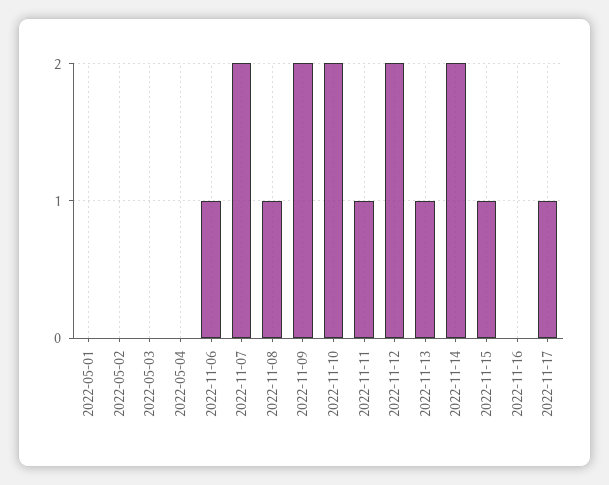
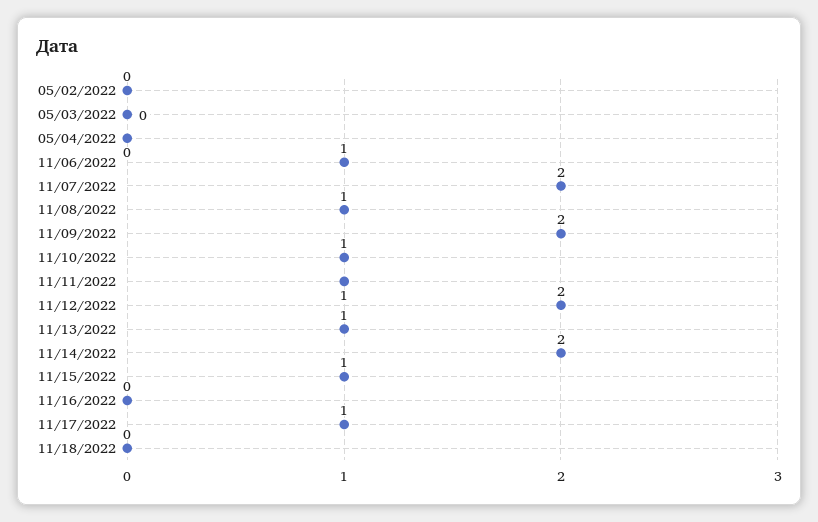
2022-05-01: 0 -> none
2022-11-10: 2 -> 1
11/18/2022: none -> 0

